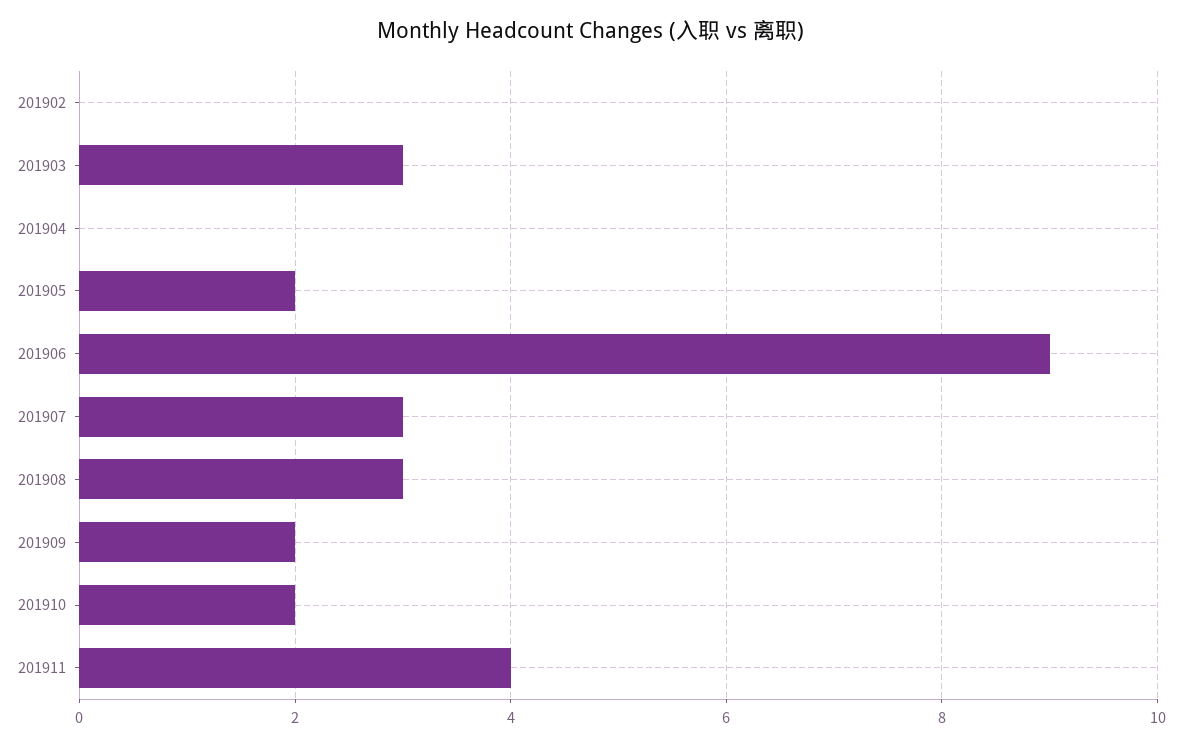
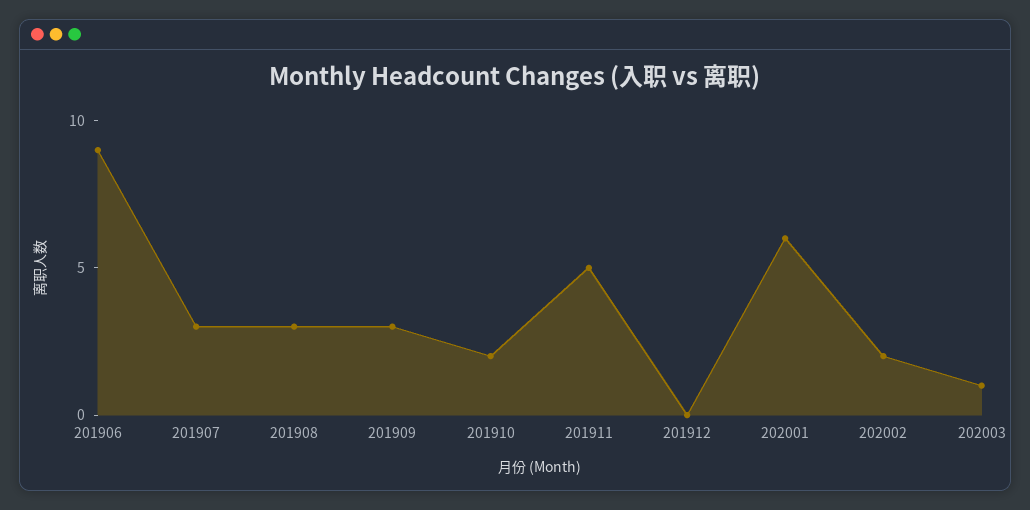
201902: 0 -> none
201903: 3 -> none
201904: 0 -> none
201905: 2 -> none
201909: 2 -> 3
201911: 4 -> 5
201912: none -> 0
202001: none -> 6
202002: none -> 2
202003: none -> 1

